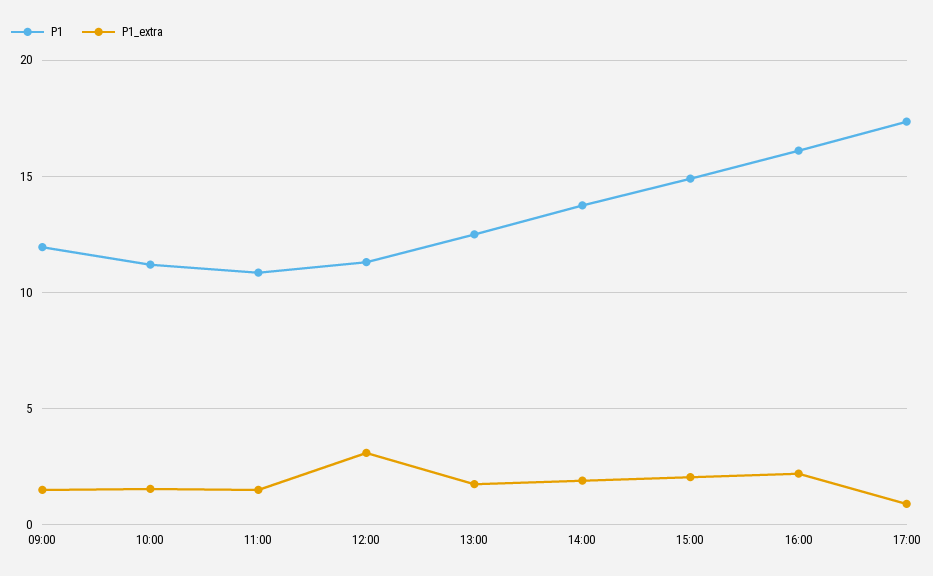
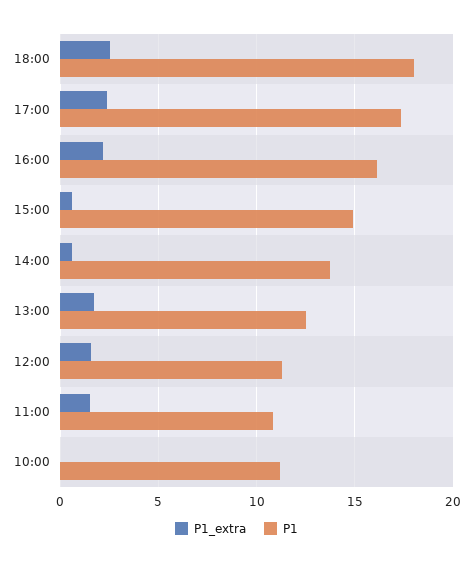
P1, 09:00: 12 -> none
P1_extra, 09:00: 1.5 -> none
P1_extra, 10:00: 1.5 -> 0
P1_extra, 12:00: 3 -> 1.5
P1_extra, 14:00: 2 -> 0.5
P1_extra, 15:00: 2 -> 0.5
P1_extra, 17:00: 1 -> 2.5
P1_extra, 18:00: none -> 2.5
P1, 18:00: none -> 18

